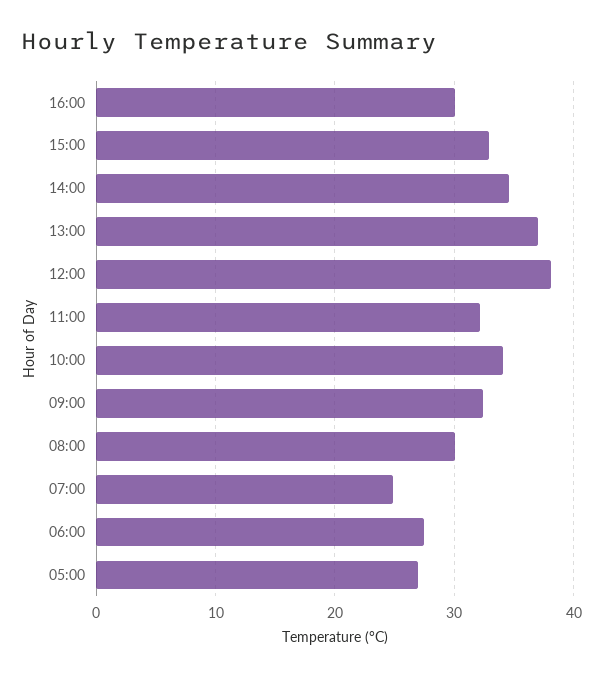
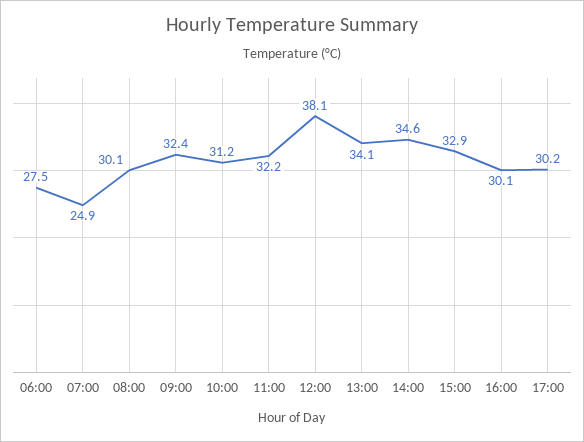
13:00: 37 -> 34.1
10:00: 34 -> 31.2
05:00: 27 -> none
17:00: none -> 30.2

